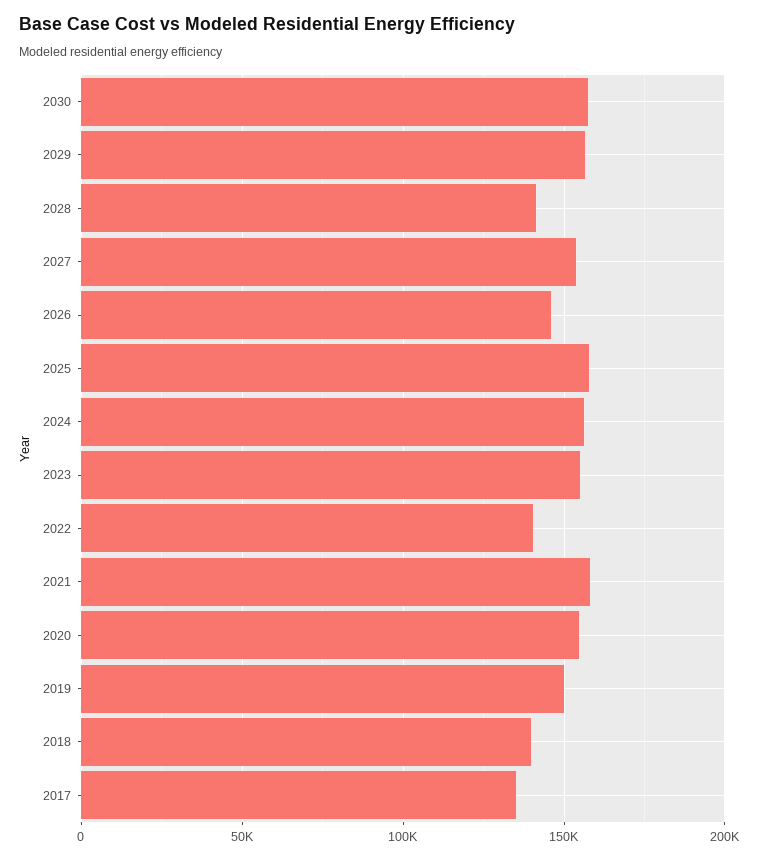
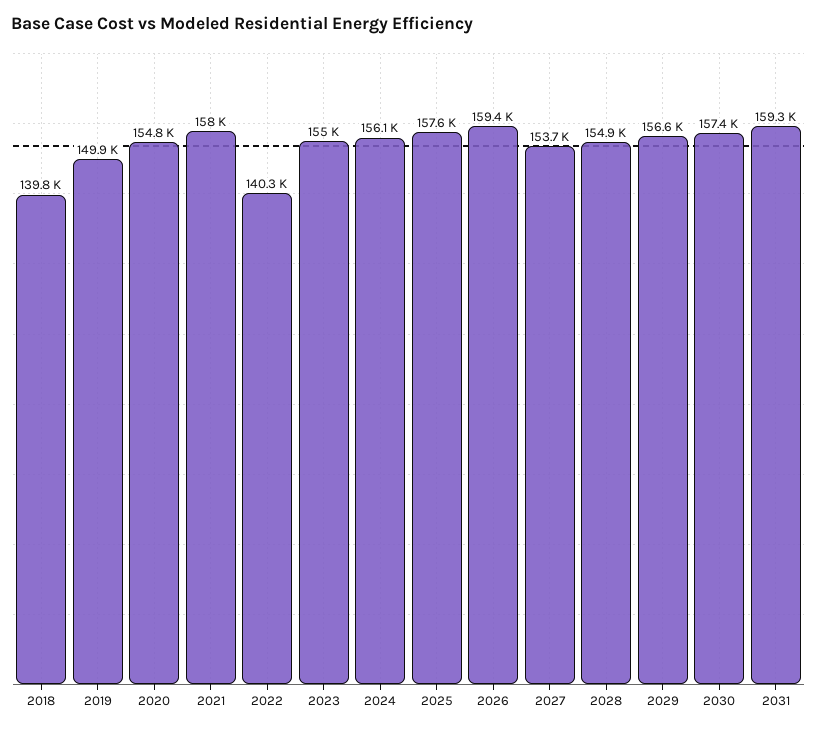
2028: 140000 -> 154900
2026: 145000 -> 159400
2017: 135000 -> none
2031: none -> 159300

